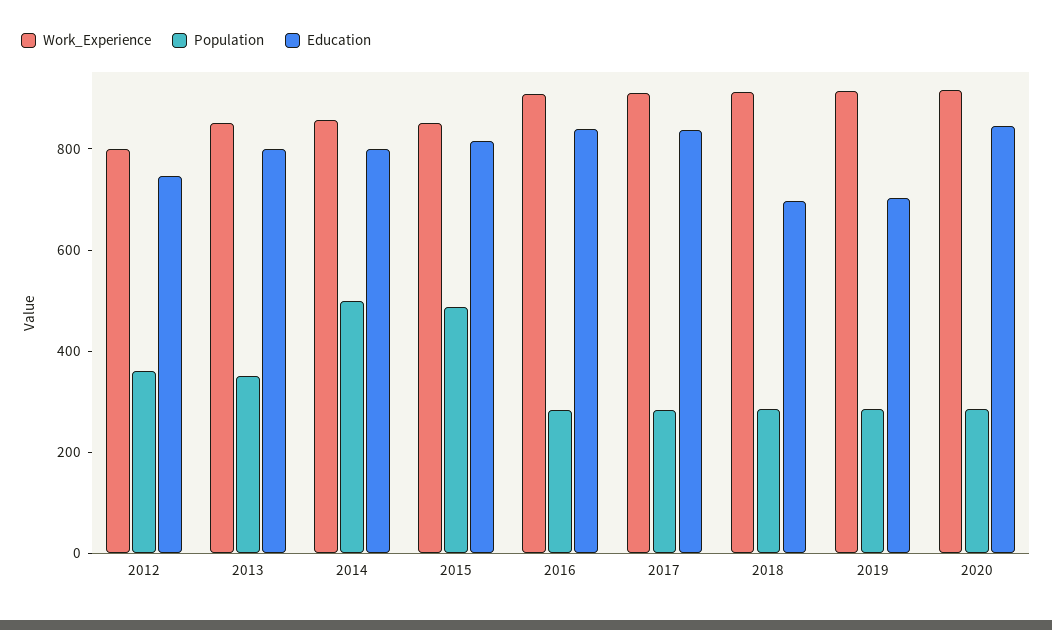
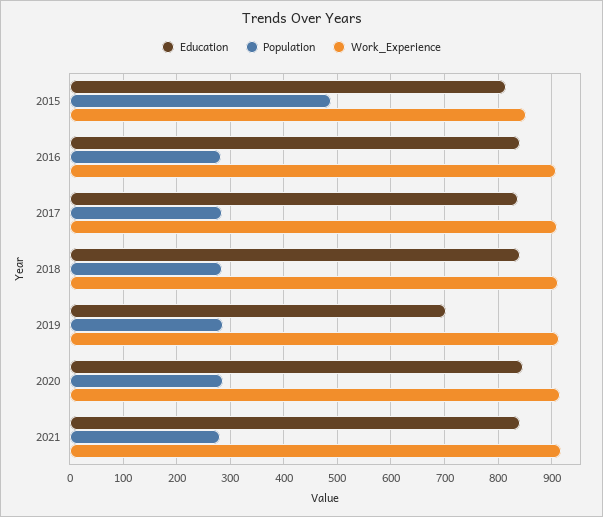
Work_Experience, 2012: 800 -> none
Population, 2012: 350 -> none
Education, 2012: 750 -> none
Work_Experience, 2013: 850 -> none
Population, 2013: 350 -> none
Education, 2013: 800 -> none
Work_Experience, 2014: 850 -> none
Population, 2014: 500 -> none
Education, 2014: 800 -> none
Education, 2018: 700 -> 840
Education, 2021: none -> 840
Population, 2021: none -> 280
Work_Experience, 2021: none -> 920

